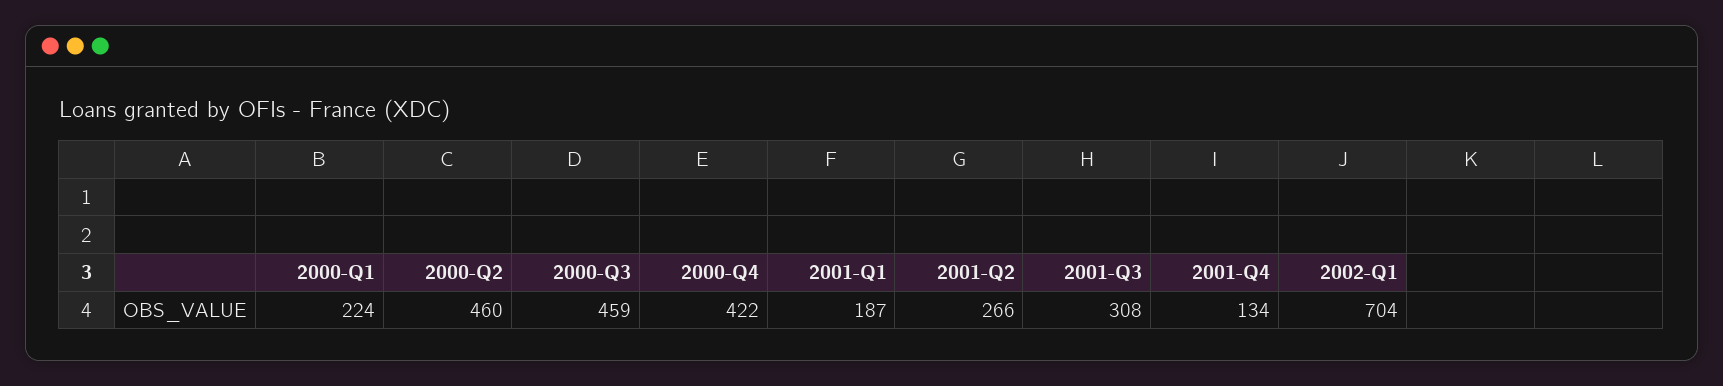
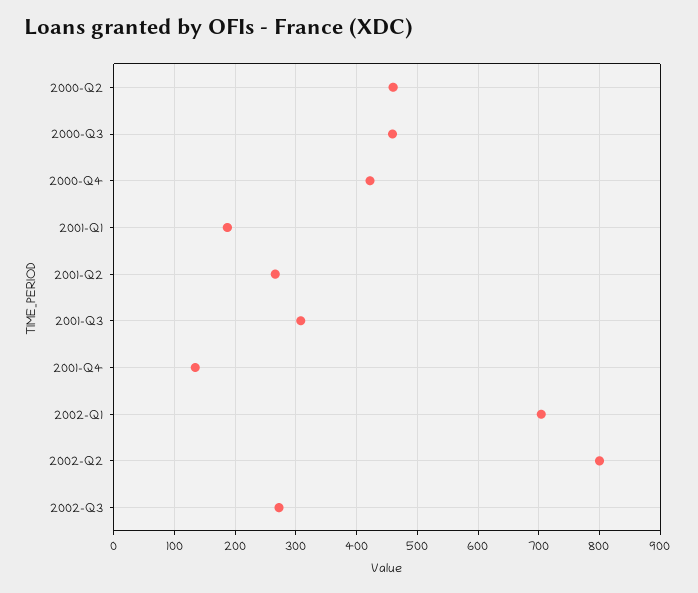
2000-Q1: 224 -> none
2002-Q2: none -> 800
2002-Q3: none -> 270

